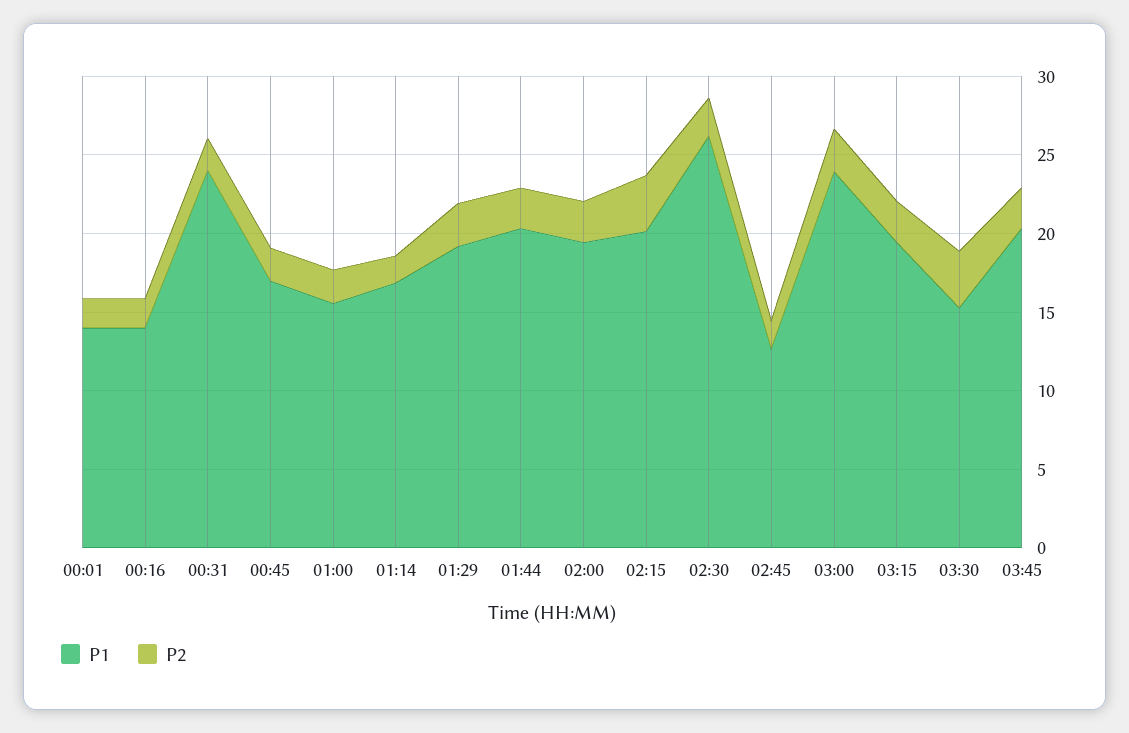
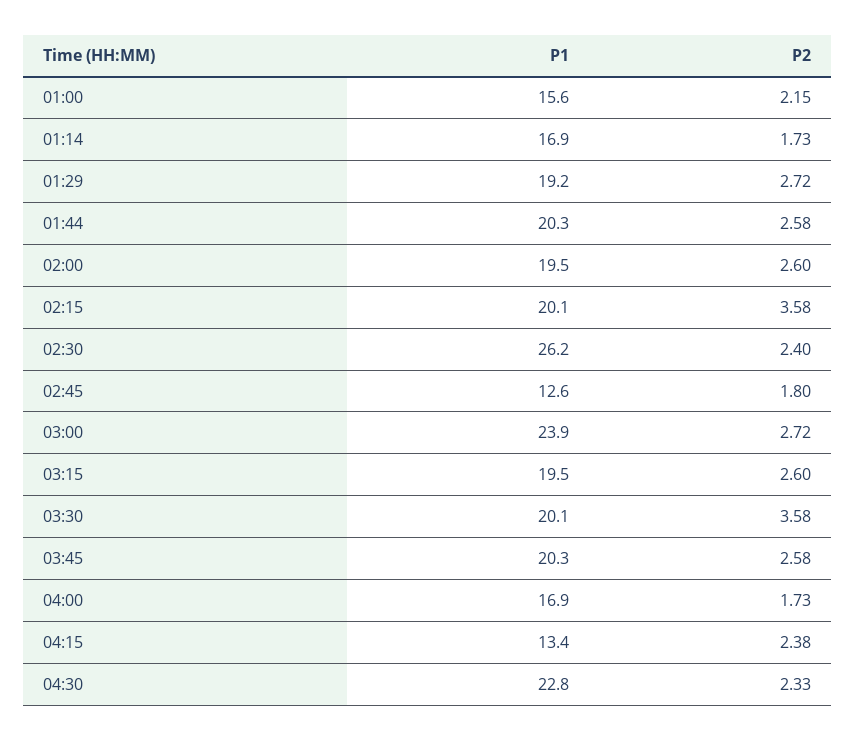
P1, 00:01: 14 -> none
P2, 00:01: 2 -> none
P1, 00:16: 14 -> none
P2, 00:16: 2 -> none
P1, 00:31: 24 -> none
P2, 00:31: 2 -> none
P1, 00:45: 17 -> none
P2, 00:45: 2 -> none
P1, 03:30: 15 -> 20.1
P1, 04:00: none -> 16.9
P2, 04:00: none -> 1.73
P1, 04:15: none -> 13.4
P2, 04:15: none -> 2.38
P1, 04:30: none -> 22.8
P2, 04:30: none -> 2.33

